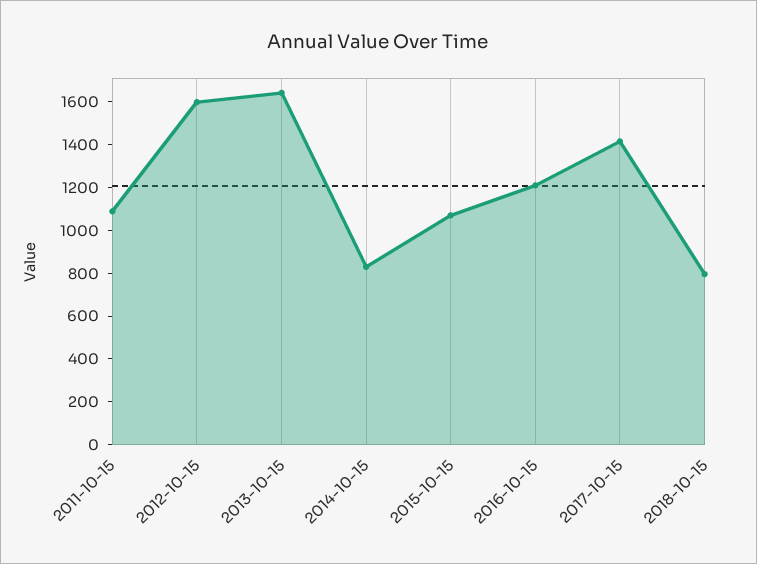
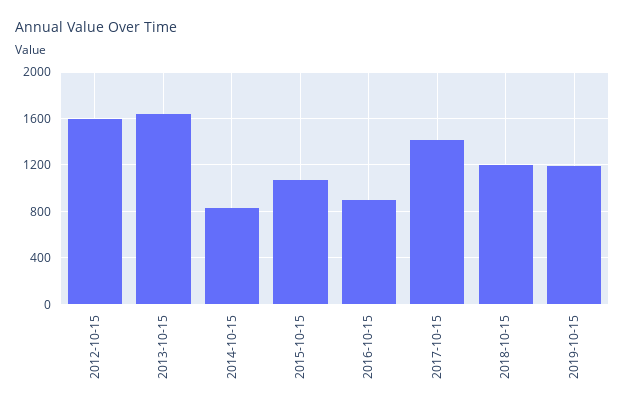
2011-10-15: 1100 -> none
2016-10-15: 1200 -> 900
2018-10-15: 800 -> 1200
2019-10-15: none -> 1200

